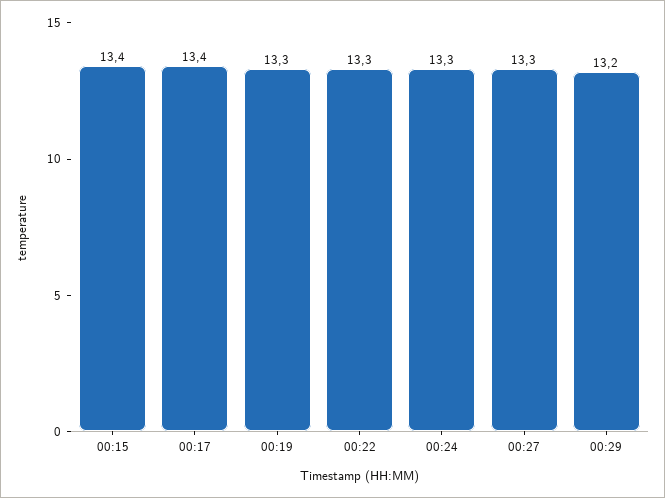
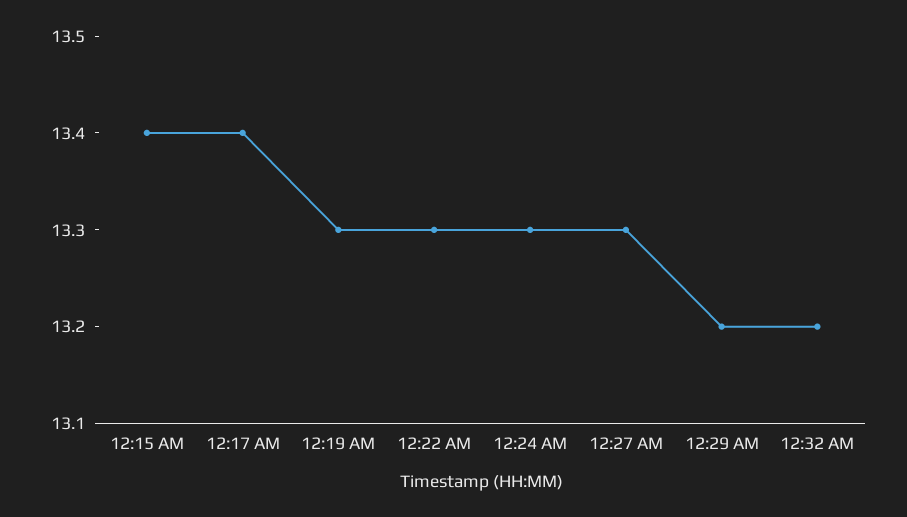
12:32 AM: none -> 13.2

